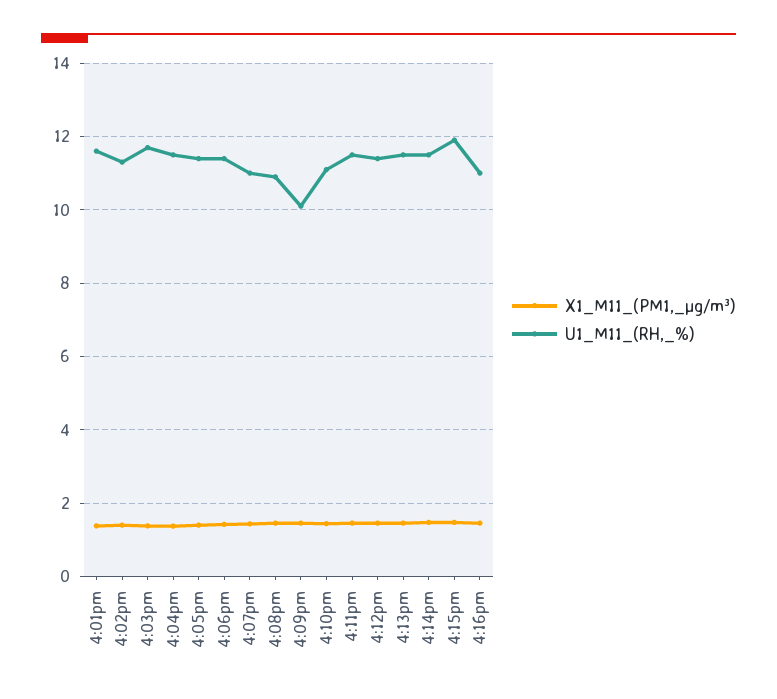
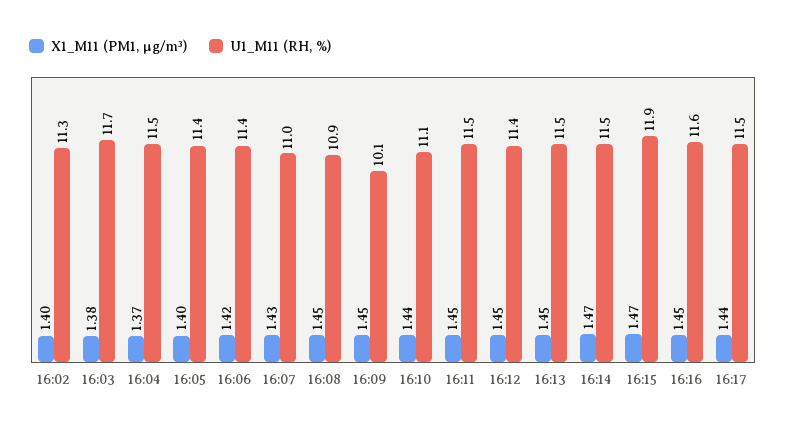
X1_M11_(PM1,_µg/m³), 4:01pm: 1.4 -> none
U1_M11_(RH,_%), 4:01pm: 11.6 -> none
U1_M11_(RH,_%), 4:16pm: 11 -> 11.6
X1_M11_(PM1,_µg/m³), 16:17: none -> 1.44
U1_M11_(RH,_%), 16:17: none -> 11.5

